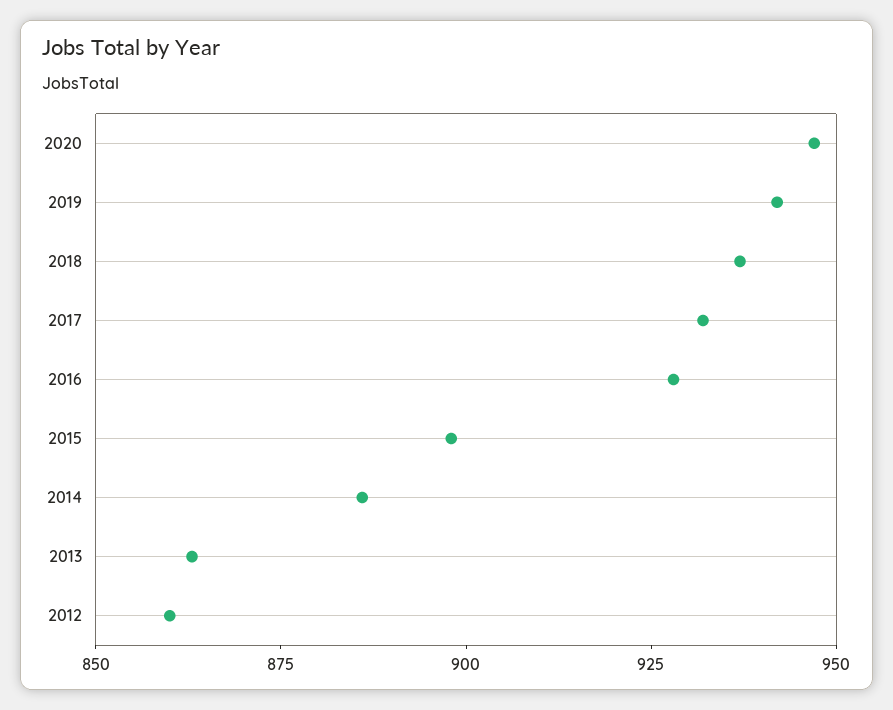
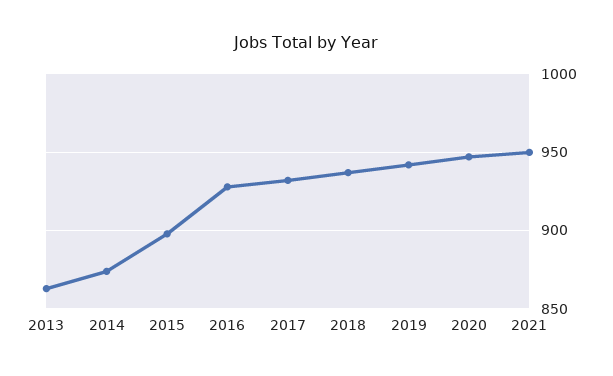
2014: 885 -> 875
2012: 860 -> none
2021: none -> 950

